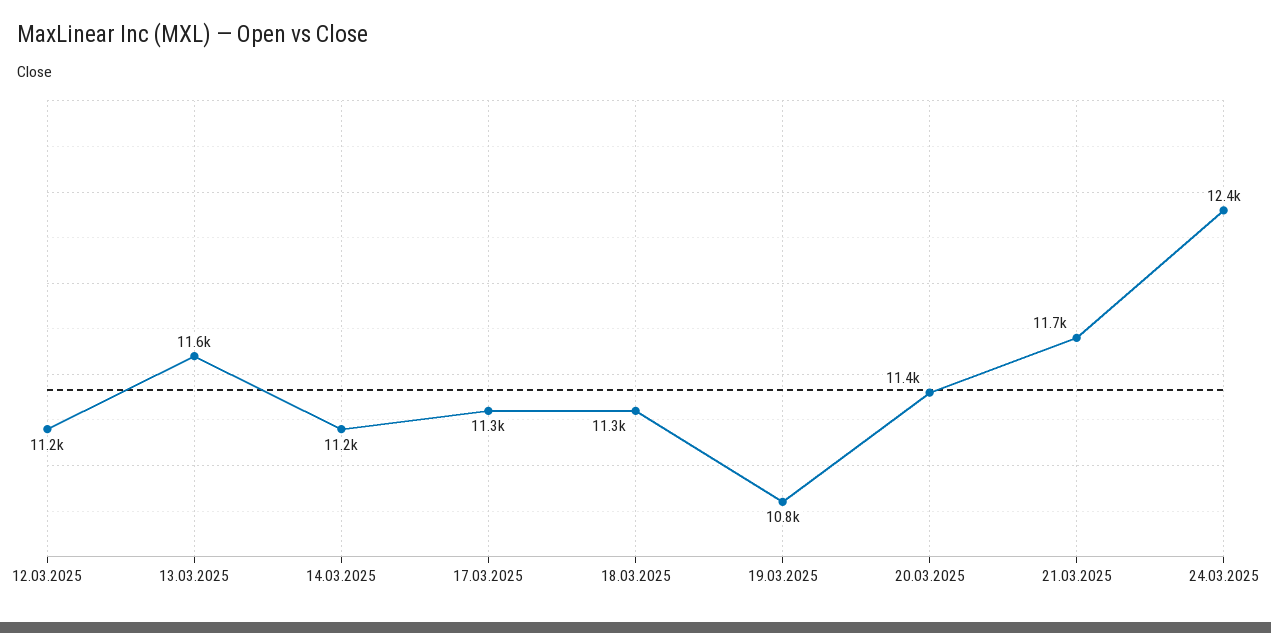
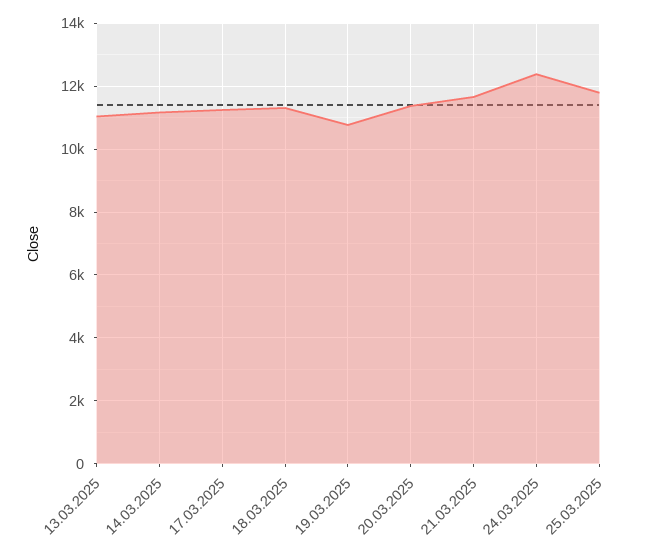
12.03.2025: 11200 -> none
13.03.2025: 11600 -> 11000
25.03.2025: none -> 11800

